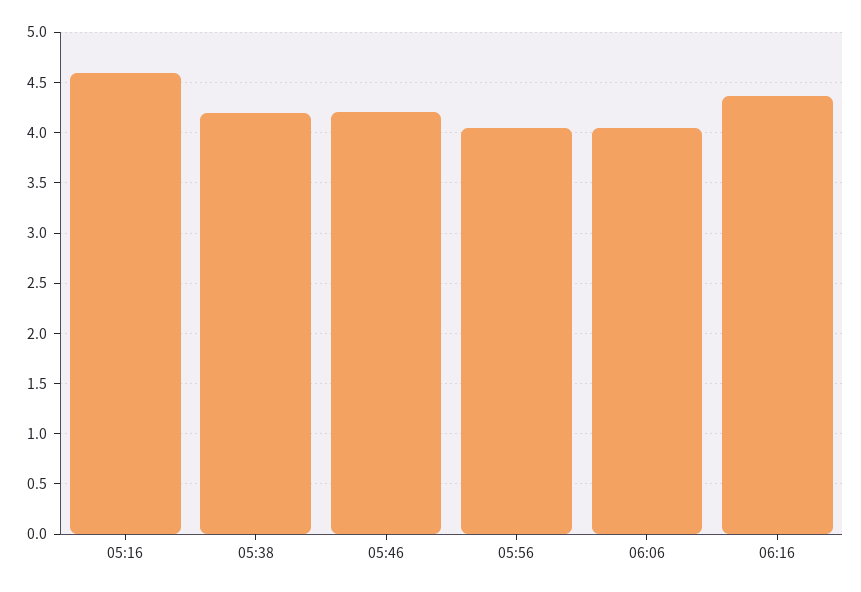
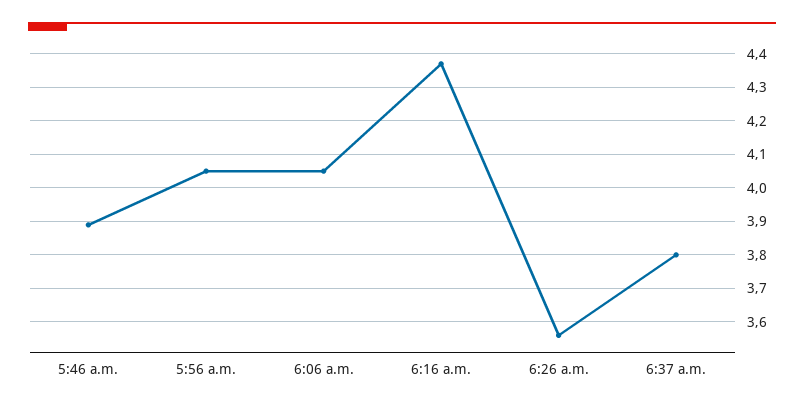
05:16: 4.6 -> none
05:38: 4.2 -> none
05:46: 4.2 -> 3.9
6:26 a.m.: none -> 3.55
6:37 a.m.: none -> 3.8

